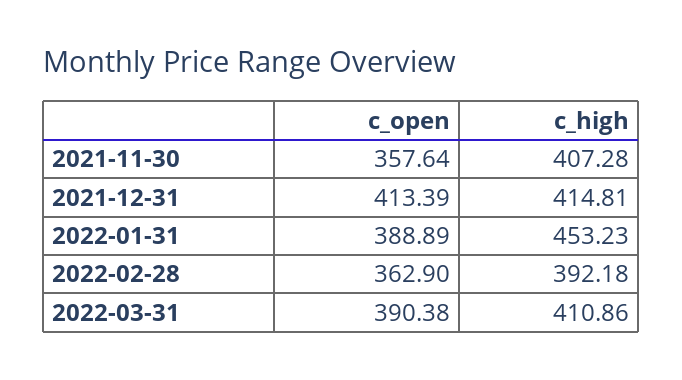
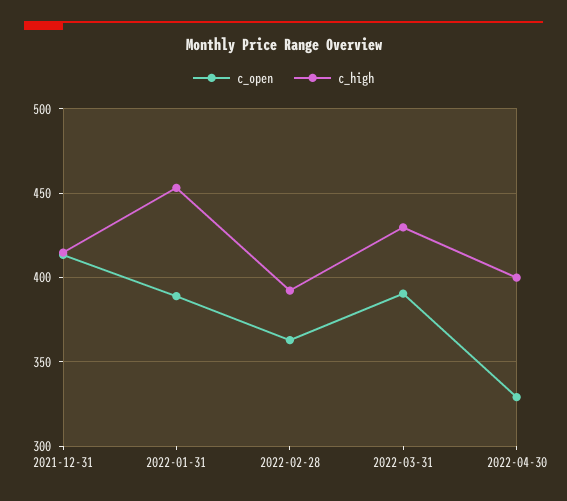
c_open, 2021-11-30: 357.64 -> none
c_high, 2021-11-30: 407.28 -> none
c_high, 2022-03-31: 410.86 -> 430
c_open, 2022-04-30: none -> 330
c_high, 2022-04-30: none -> 400

